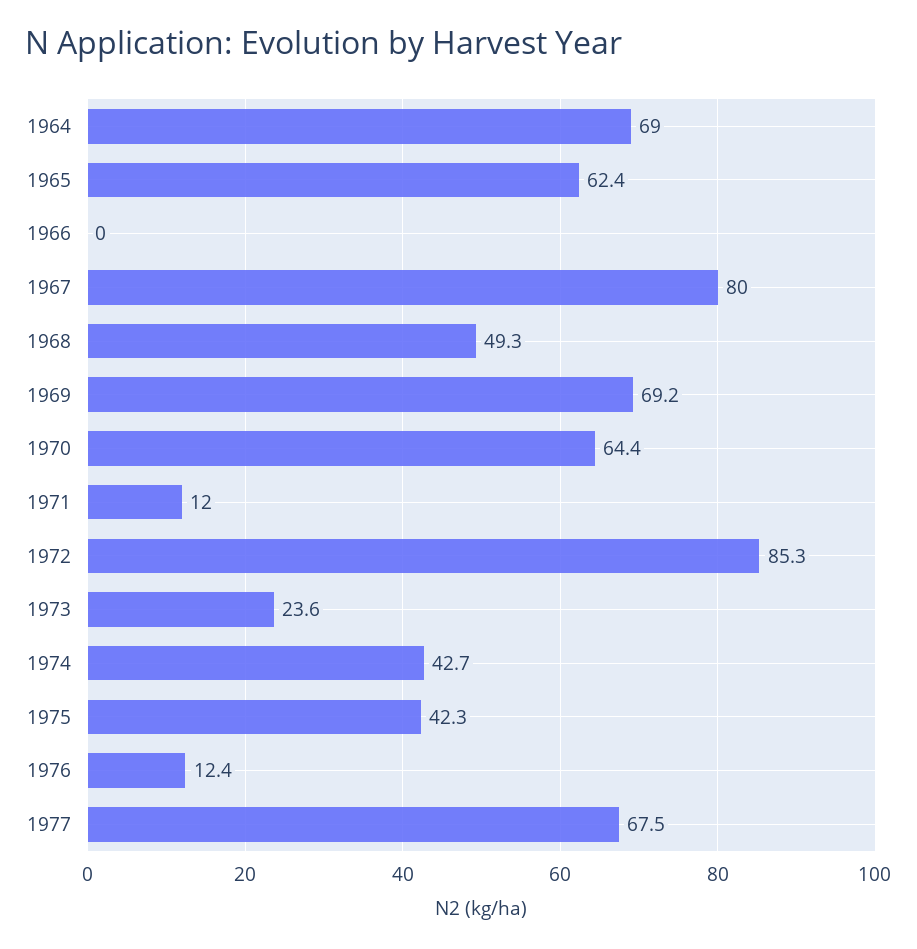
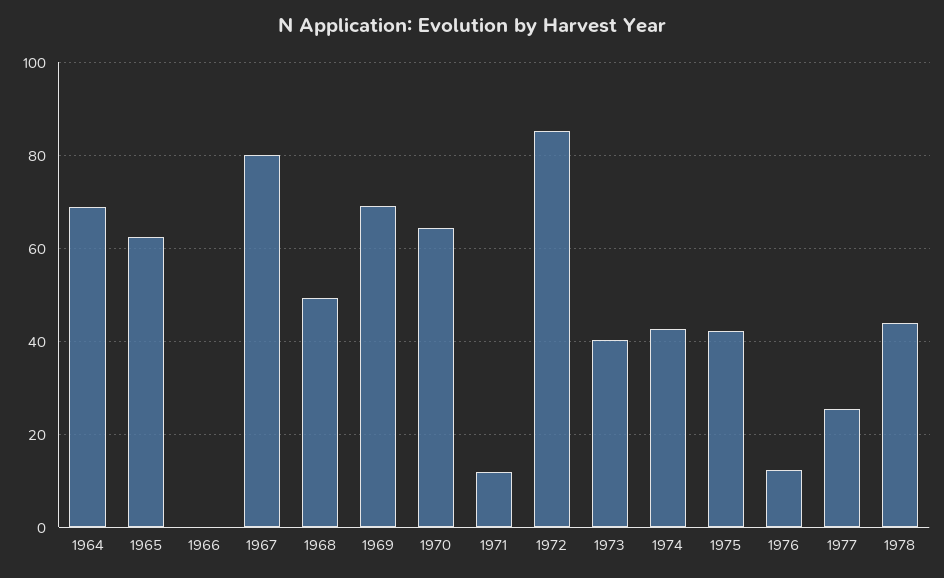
1973: 23.6 -> 40
1977: 67.5 -> 26
1978: none -> 44

